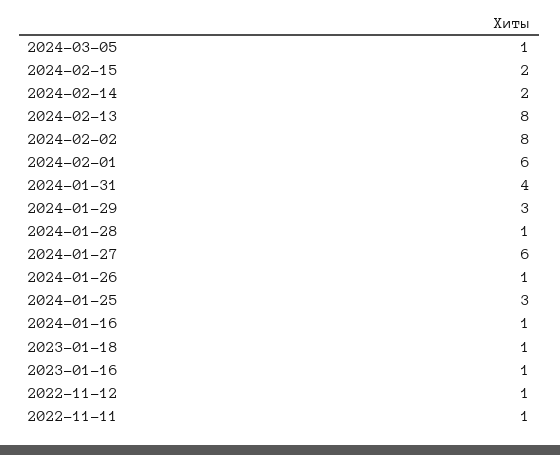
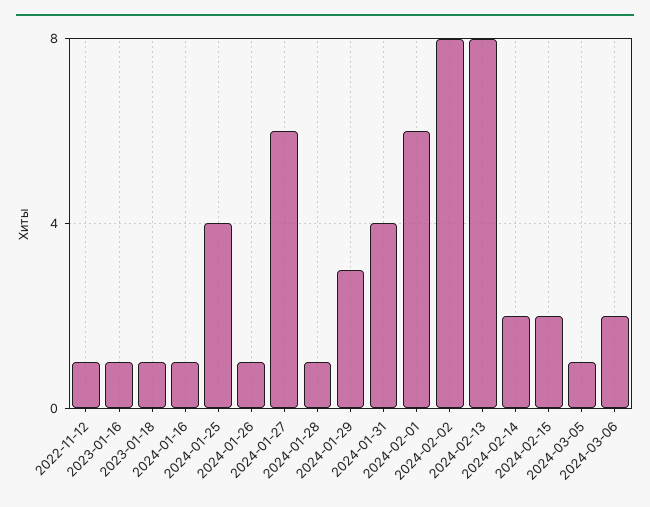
2024-01-25: 3 -> 4
2022-11-11: 1 -> none
2024-03-06: none -> 2

